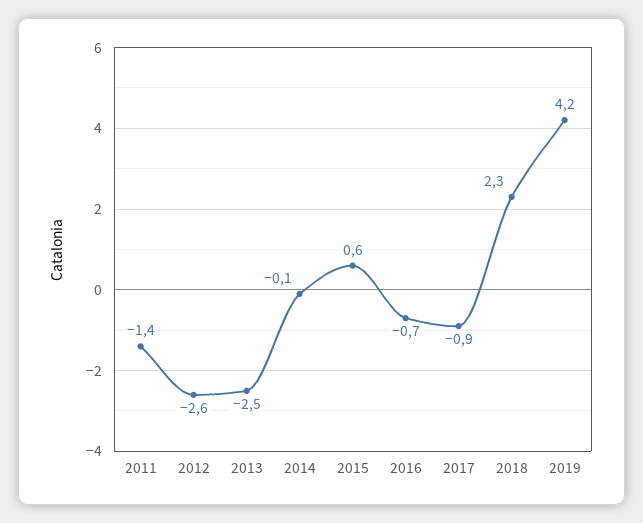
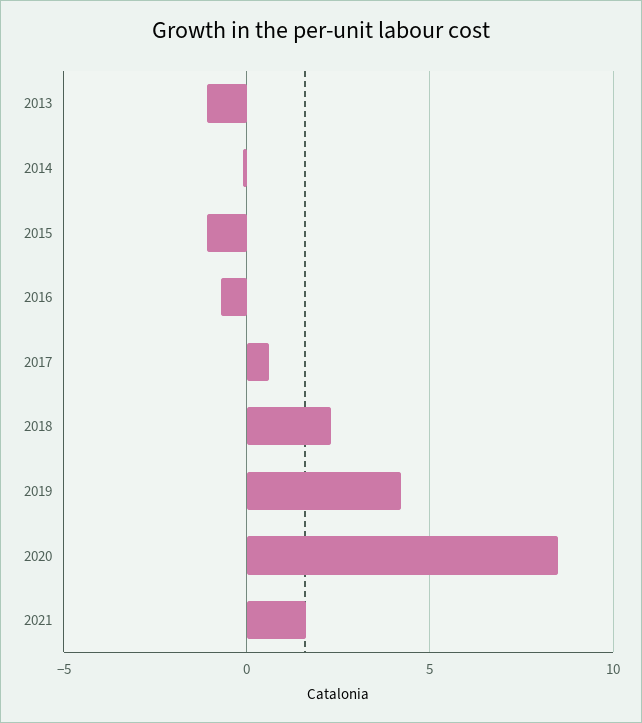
2011: -1.4 -> none
2012: -2.6 -> none
2013: -2.5 -> -1
2015: 0.6 -> -1
2017: -0.9 -> 0.5
2020: none -> 8.5
2021: none -> 1.5

